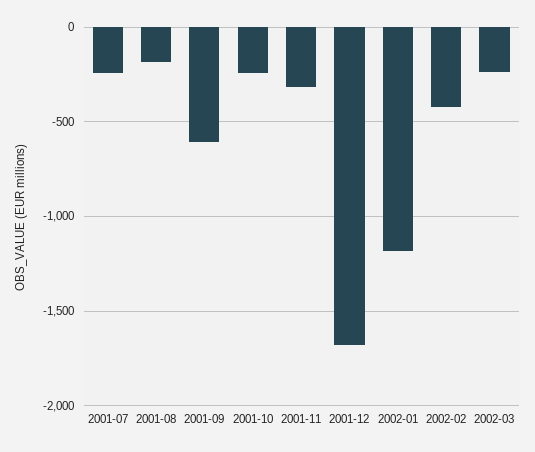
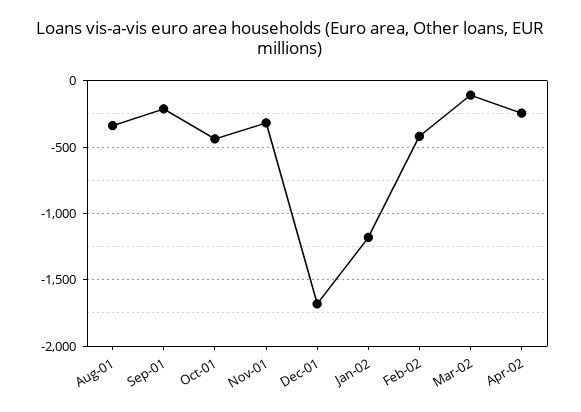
2001-07: -250 -> none
2001-08: -200 -> -350
2001-09: -600 -> -200
2001-10: -250 -> -450
2002-03: -250 -> -100
Apr-02: none -> -250

